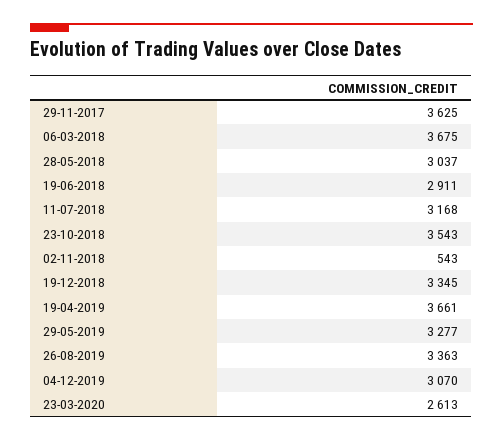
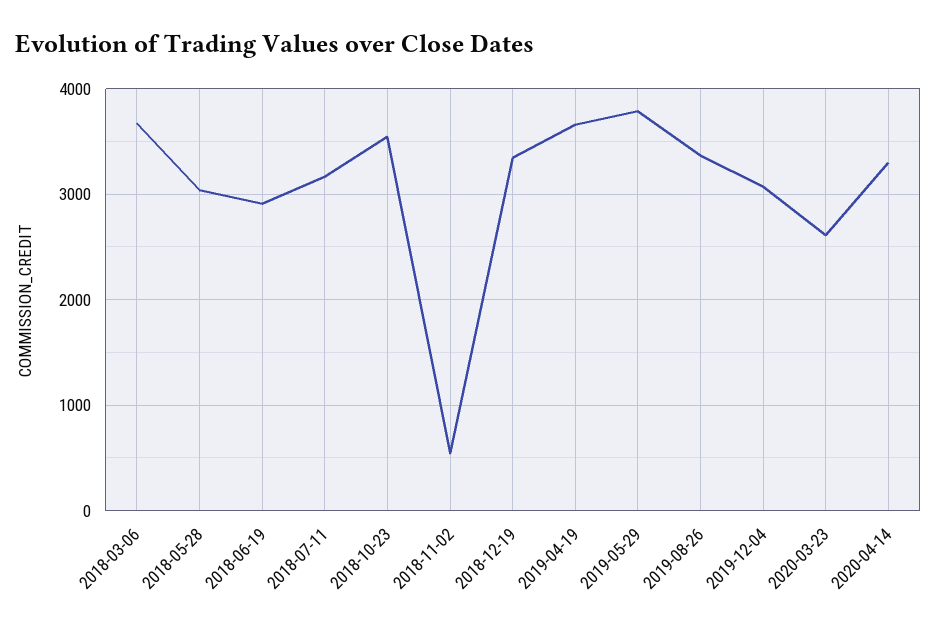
29-11-2017: 3625 -> none
29-05-2019: 3277 -> 3800
2020-04-14: none -> 3300

